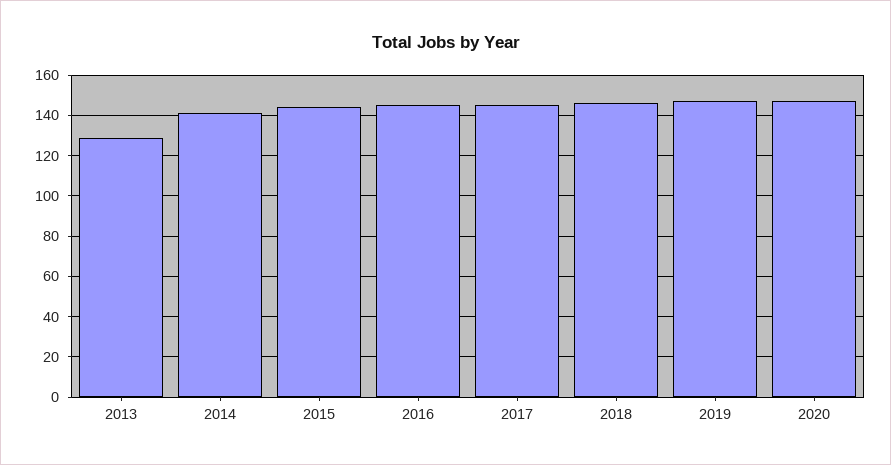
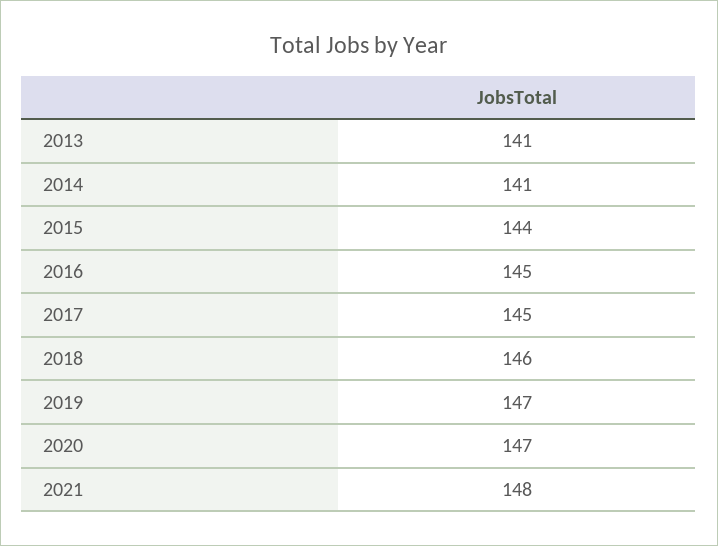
2013: 130 -> 141
2021: none -> 148

